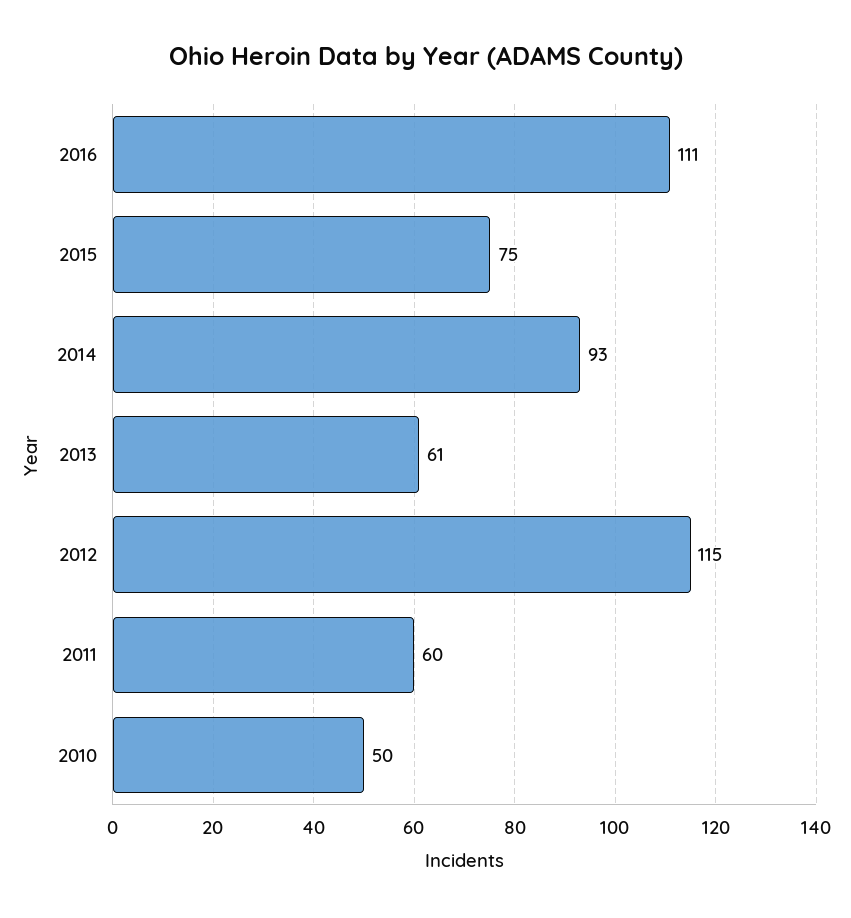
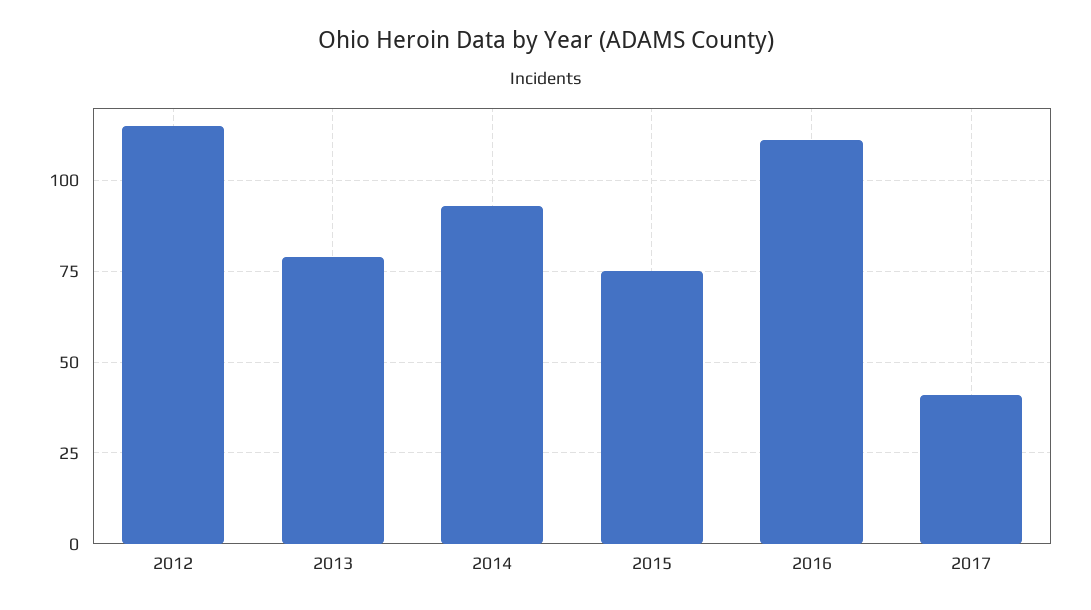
2013: 61 -> 80
2011: 60 -> none
2010: 50 -> none
2017: none -> 40

